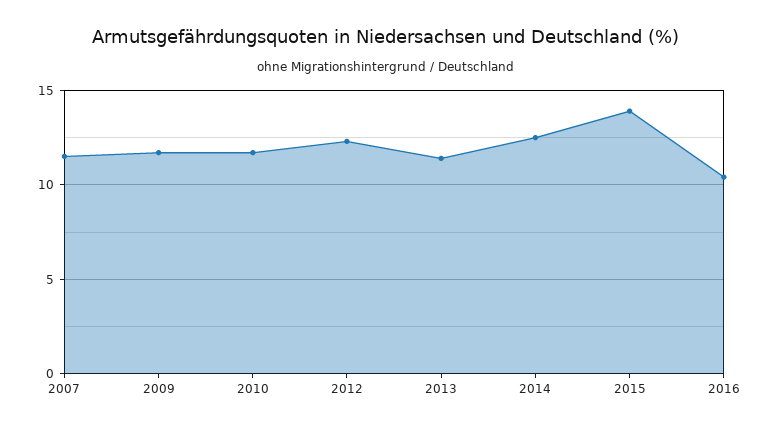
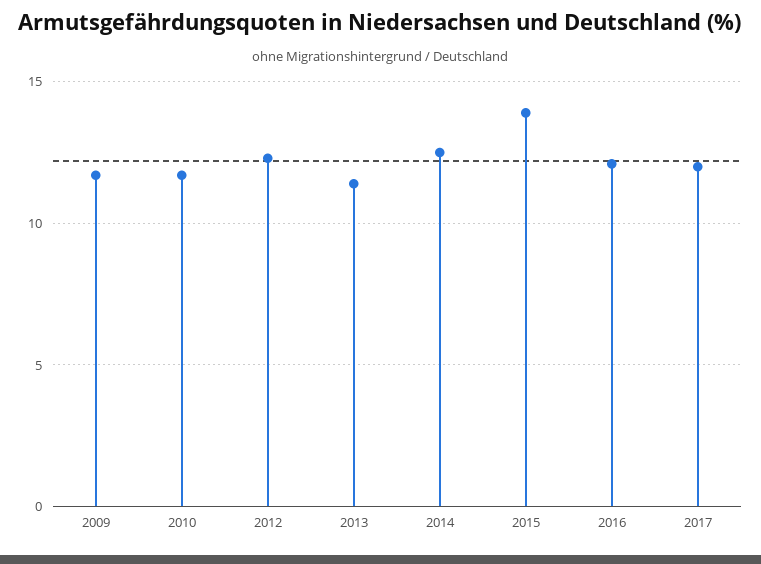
2007: 11.5 -> none
2016: 10.5 -> 12
2017: none -> 12

